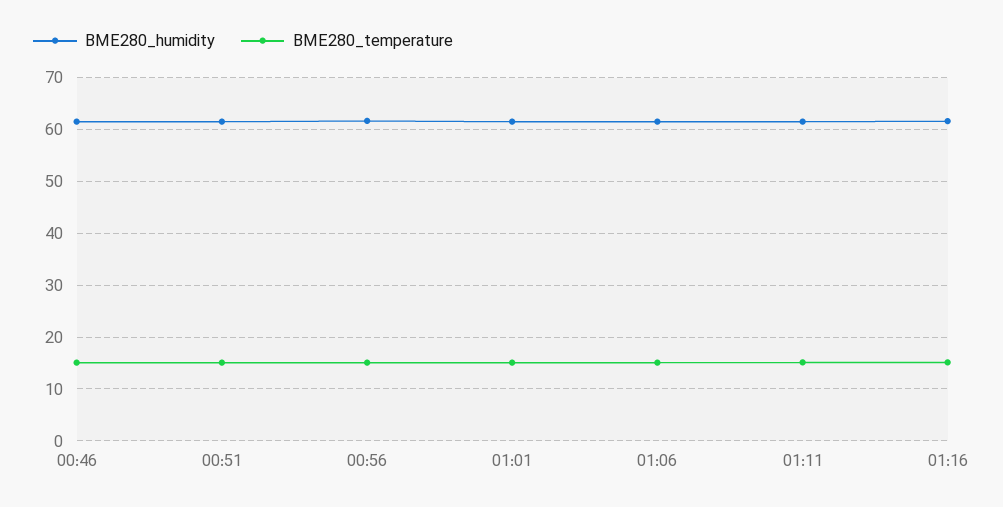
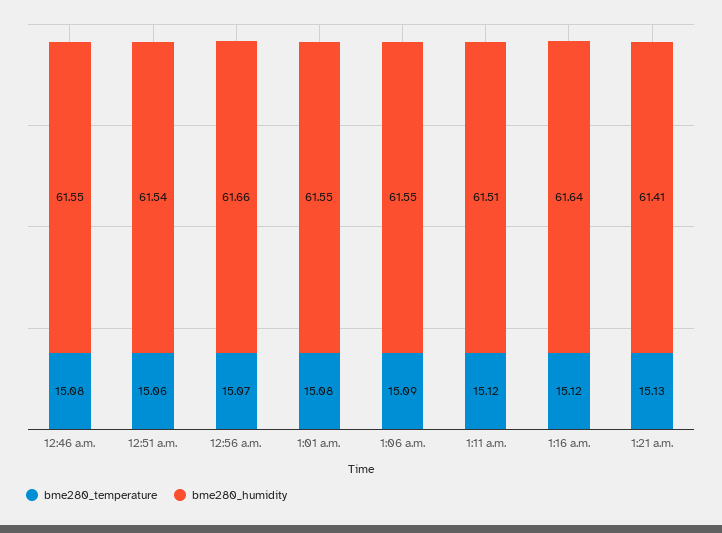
BME280_temperature, 1:21 a.m.: none -> 15.13
BME280_humidity, 1:21 a.m.: none -> 61.41

